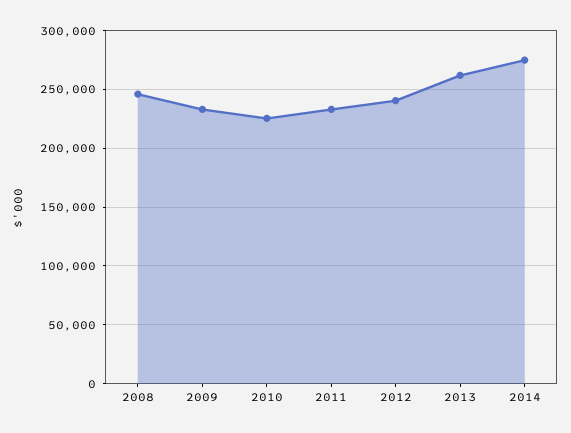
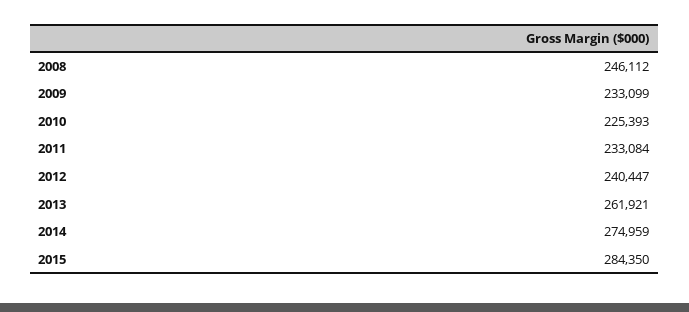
2015: none -> 284350

